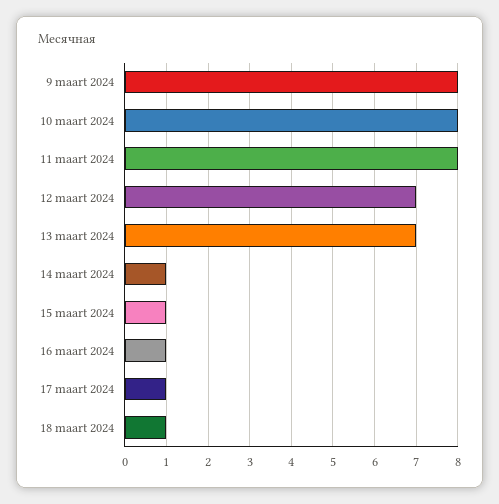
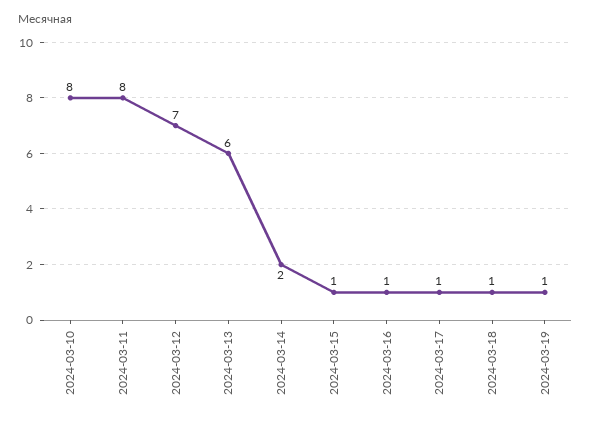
9 maart 2024: 8 -> none
13 maart 2024: 7 -> 6
14 maart 2024: 1 -> 2
2024-03-19: none -> 1

